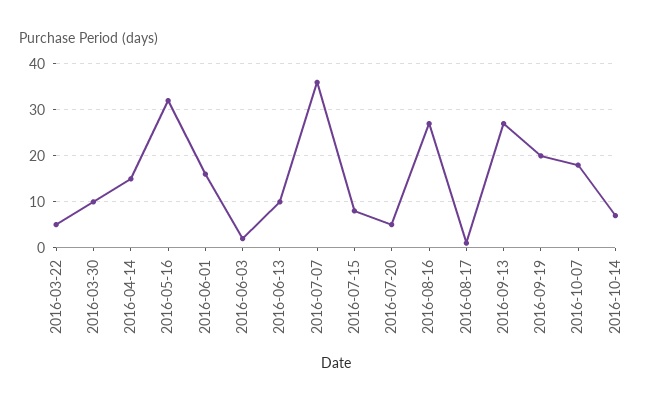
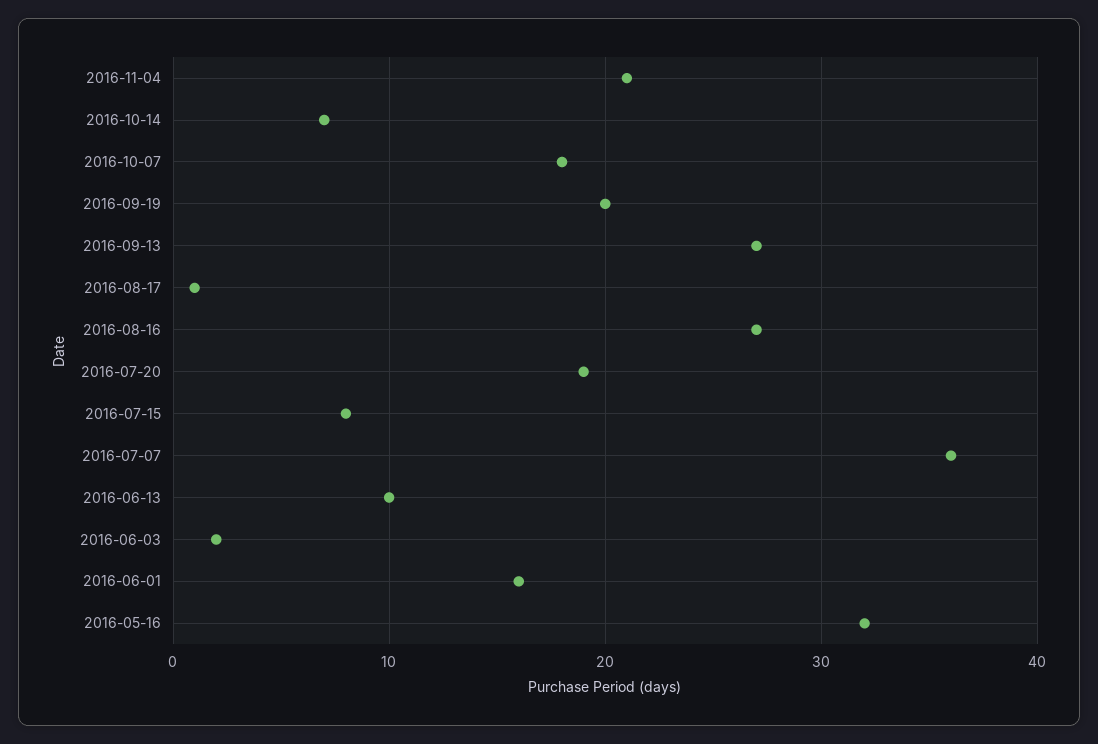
2016-03-22: 5 -> none
2016-03-30: 10 -> none
2016-04-14: 15 -> none
2016-07-20: 5 -> 19
2016-11-04: none -> 21

